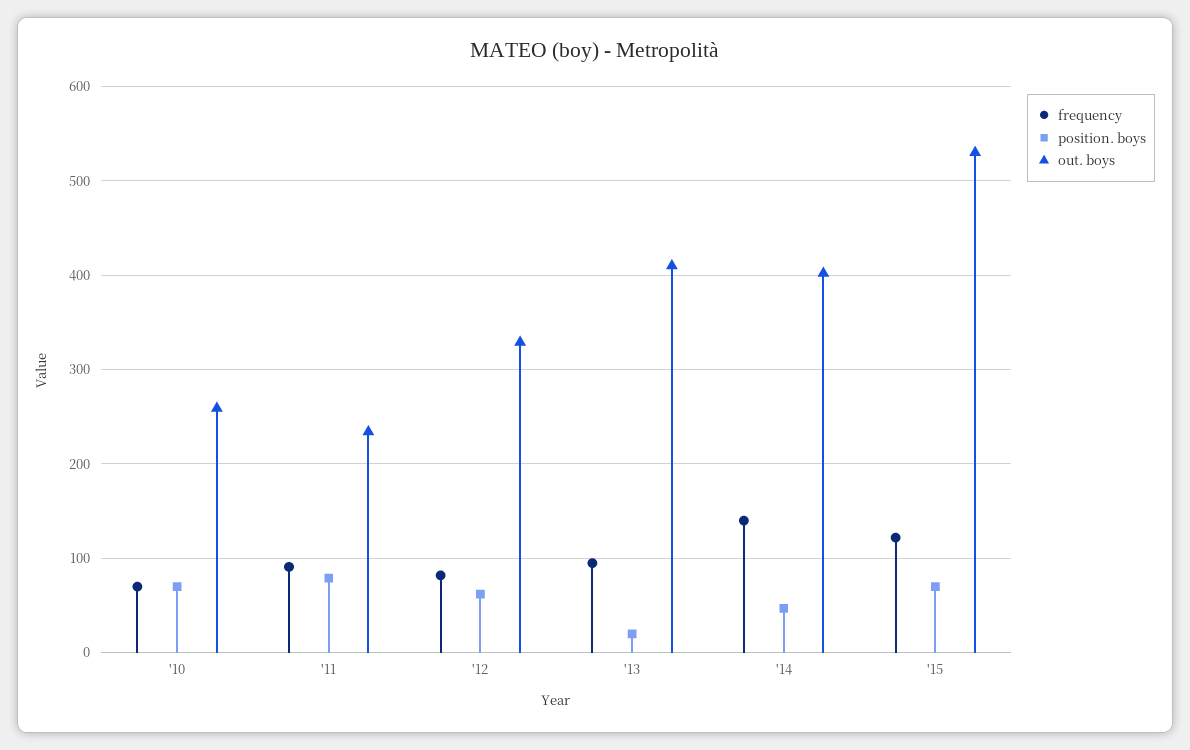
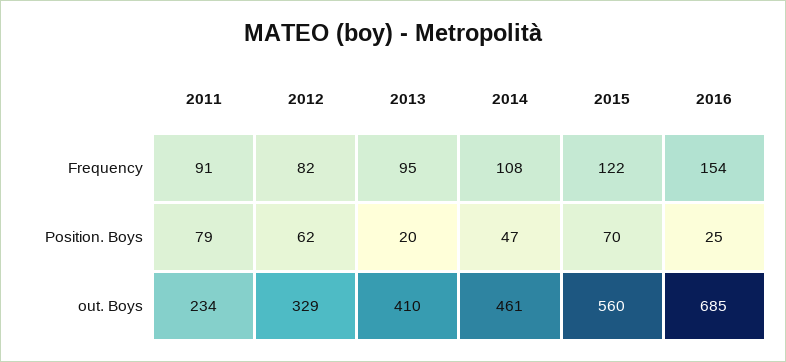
frequency, '10: 70 -> none
position. boys, '10: 70 -> none
out. boys, '10: 260 -> none
frequency, '14: 140 -> 108
out. boys, '14: 400 -> 461
out. boys, '15: 530 -> 560
frequency, 2016: none -> 154
position. boys, 2016: none -> 25
out. boys, 2016: none -> 685

